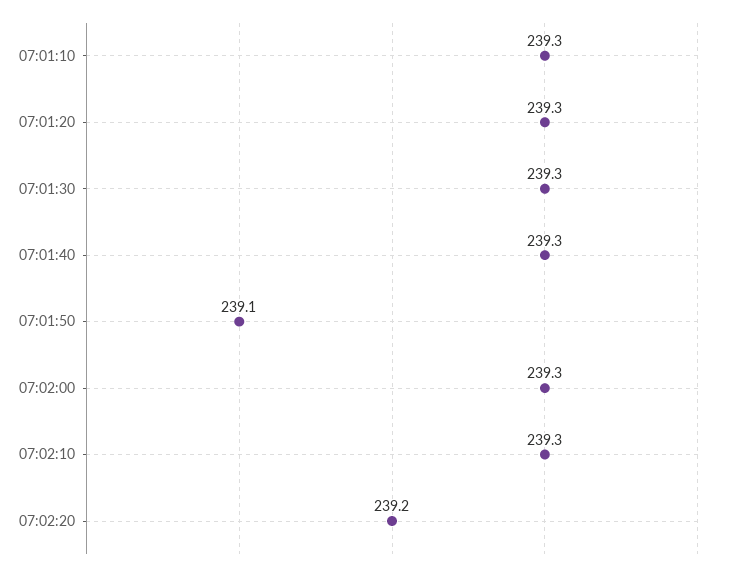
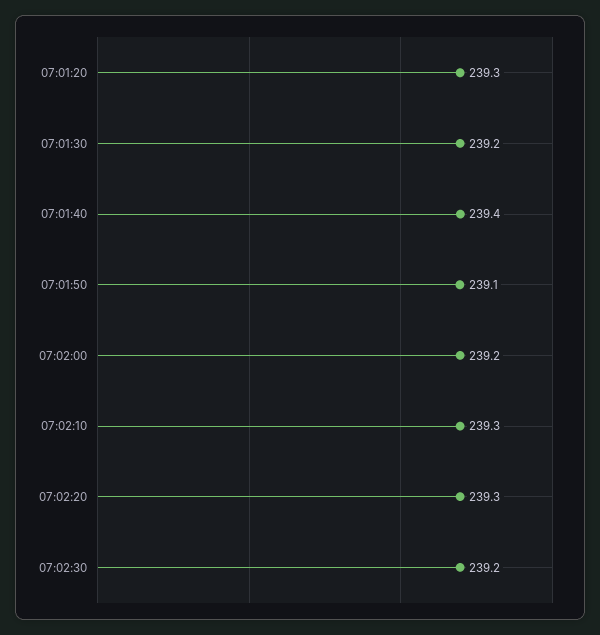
07:01:10: 239.3 -> none
07:01:30: 239.3 -> 239.2
07:01:40: 239.3 -> 239.4
07:02:00: 239.3 -> 239.2
07:02:20: 239.2 -> 239.3
07:02:30: none -> 239.2

